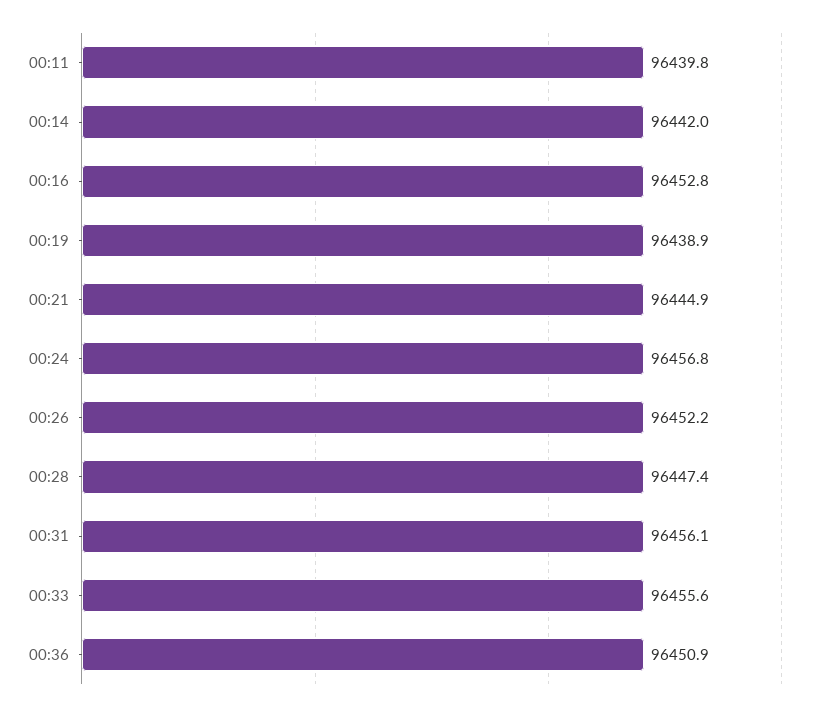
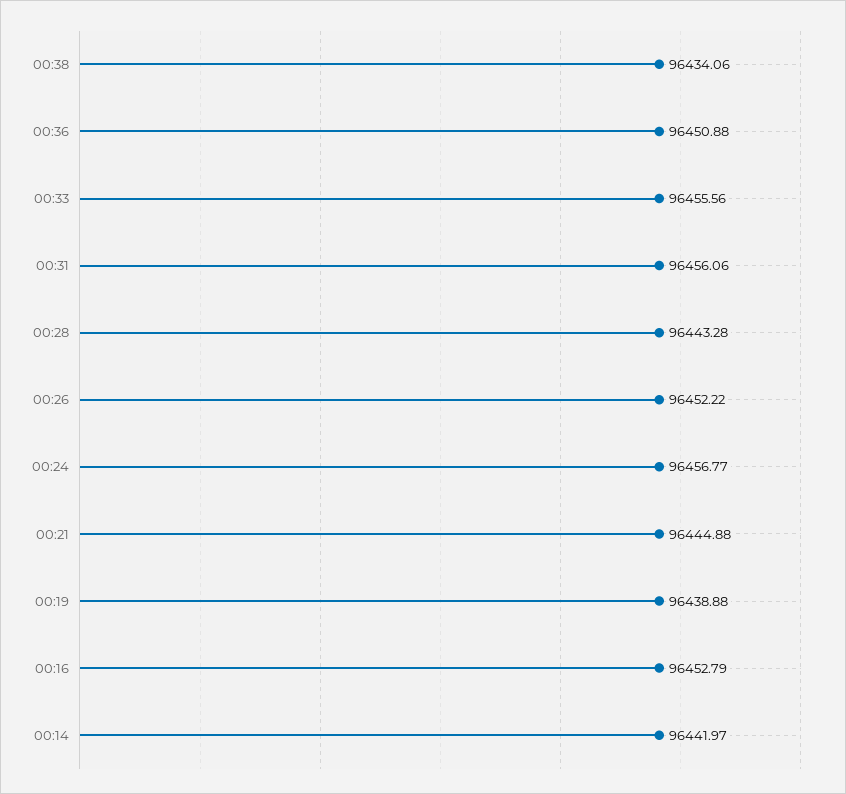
00:11: 96439.8 -> none
00:28: 96447.4 -> 96443.28
00:38: none -> 96434.06

